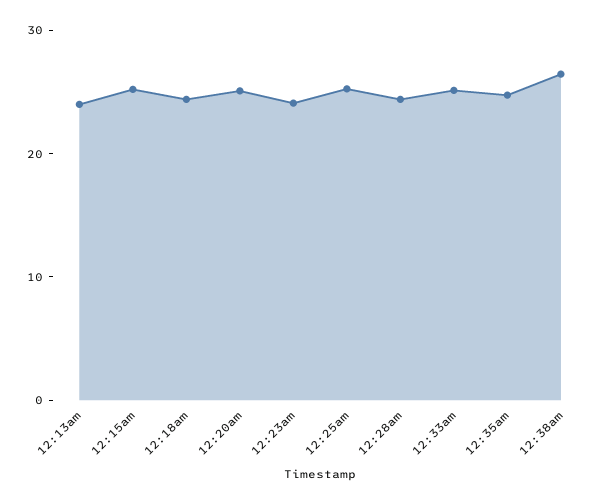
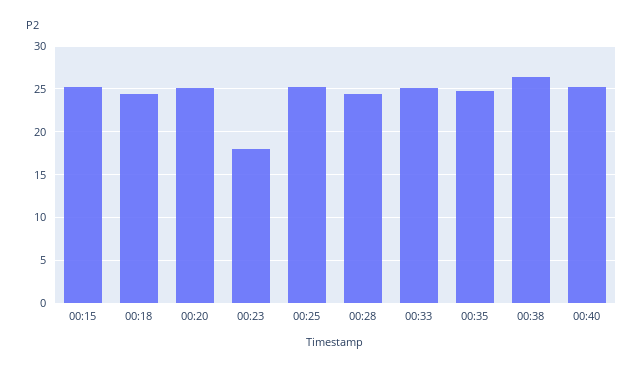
12:13am: 24 -> none
12:23am: 24 -> 18
00:40: none -> 25

